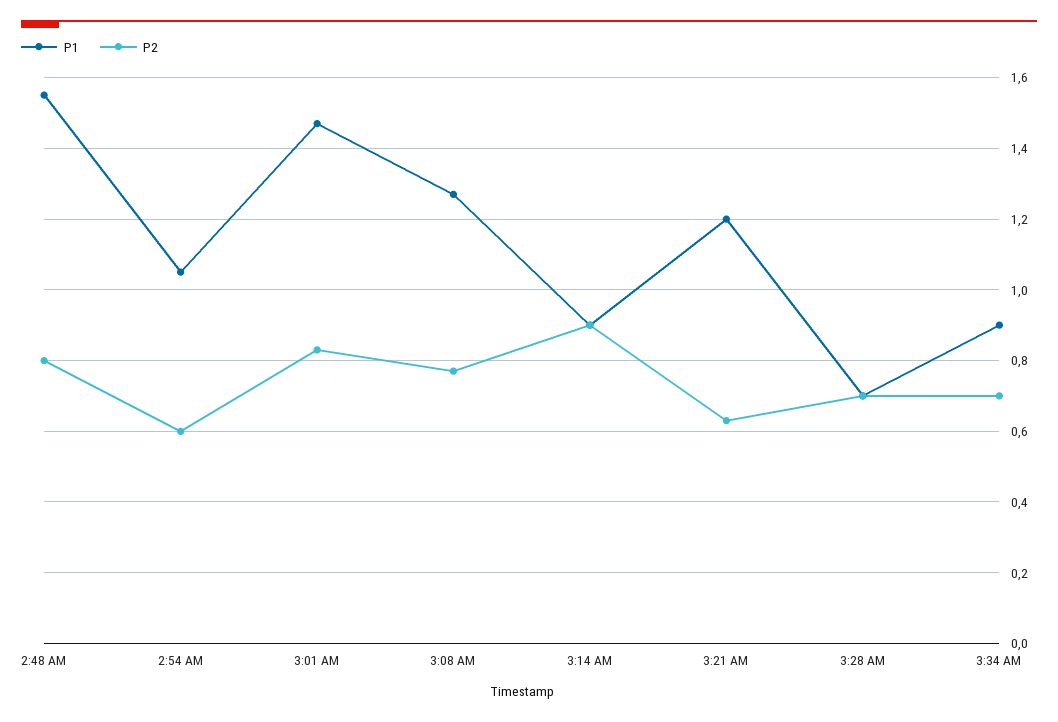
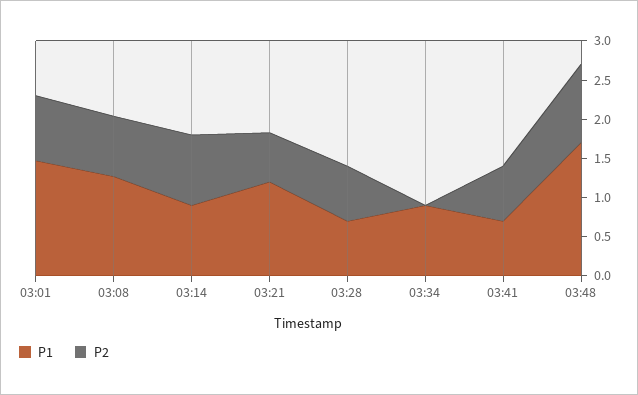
P1, 2:48 AM: 1.55 -> none
P2, 2:48 AM: 0.8 -> none
P1, 2:54 AM: 1.05 -> none
P2, 2:54 AM: 0.6 -> none
P2, 3:34 AM: 0.7 -> 0
P1, 03:41: none -> 0.75
P2, 03:41: none -> 0.75
P1, 03:48: none -> 1.75
P2, 03:48: none -> 1

